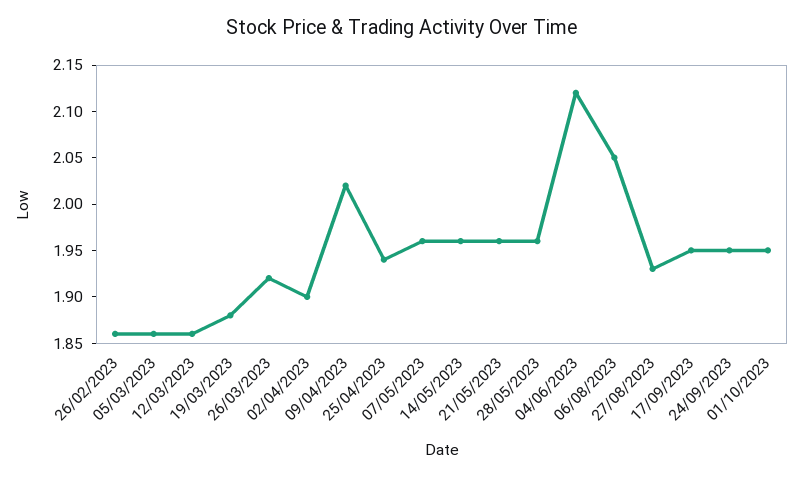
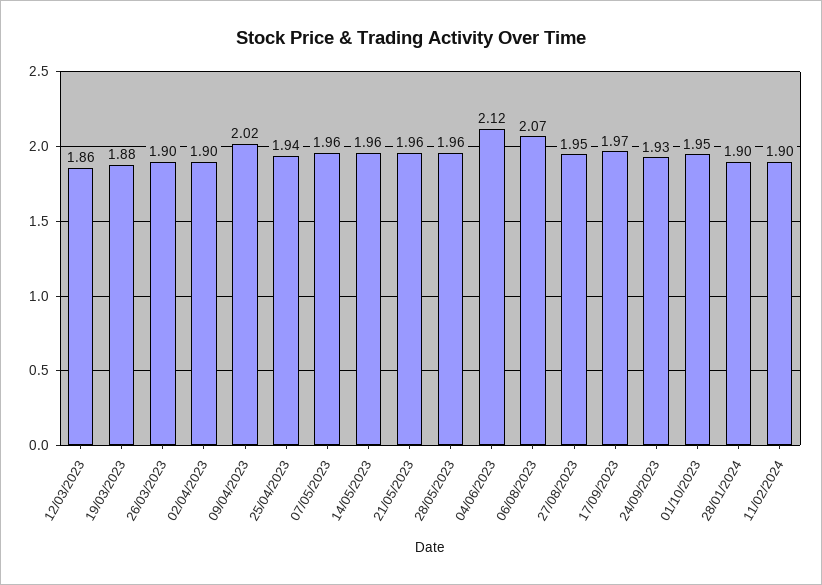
26/02/2023: 1.86 -> none
05/03/2023: 1.86 -> none
26/03/2023: 1.92 -> 1.9
06/08/2023: 2.05 -> 2.07
27/08/2023: 1.93 -> 1.95
17/09/2023: 1.95 -> 1.97
24/09/2023: 1.95 -> 1.93
28/01/2024: none -> 1.9
11/02/2024: none -> 1.9

